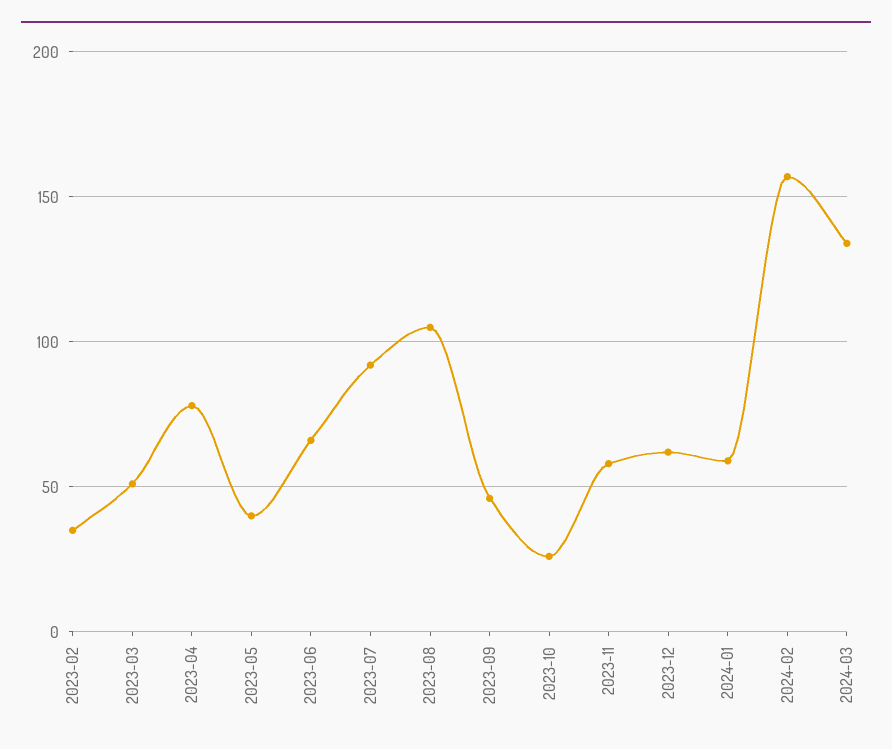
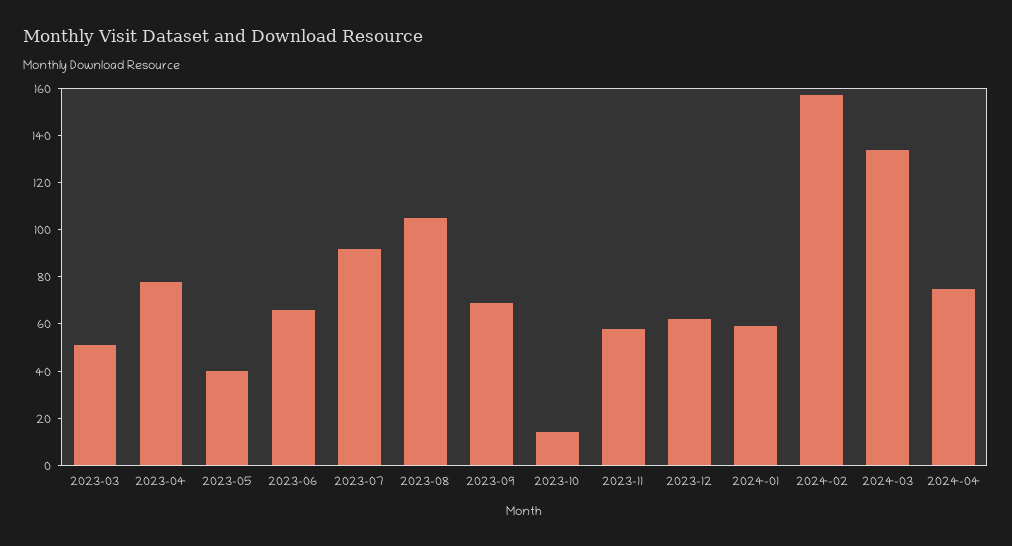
2023-02: 35 -> none
2023-09: 45 -> 70
2023-10: 25 -> 15
2024-04: none -> 75

